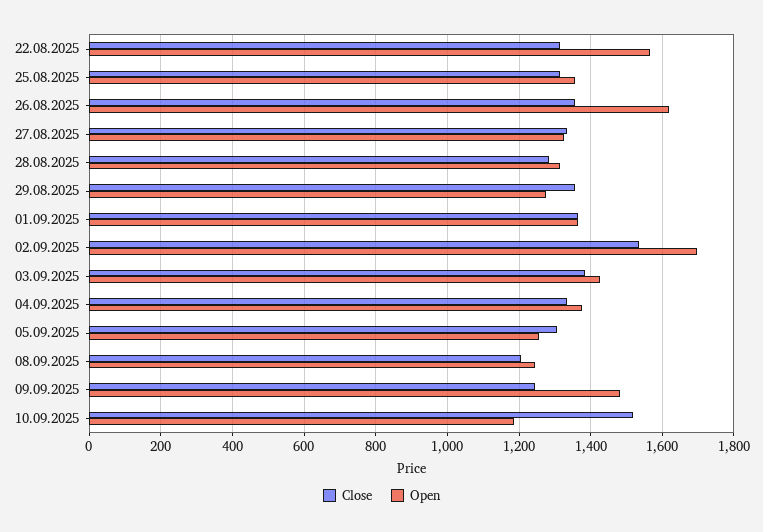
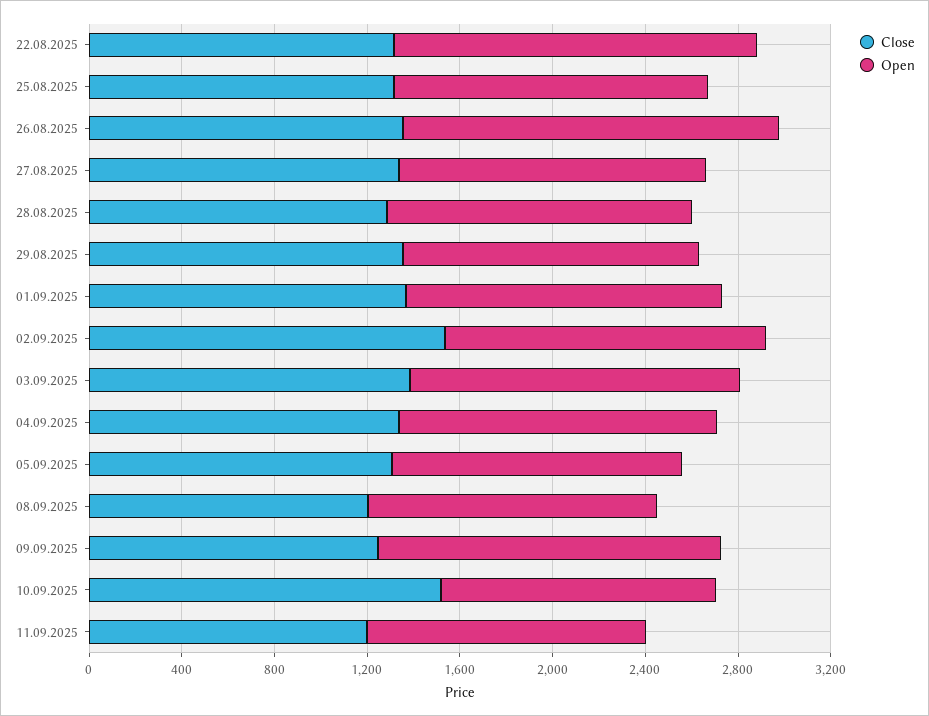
Open, 02.09.2025: 1700 -> 1400
Close, 11.09.2025: none -> 1200
Open, 11.09.2025: none -> 1200

